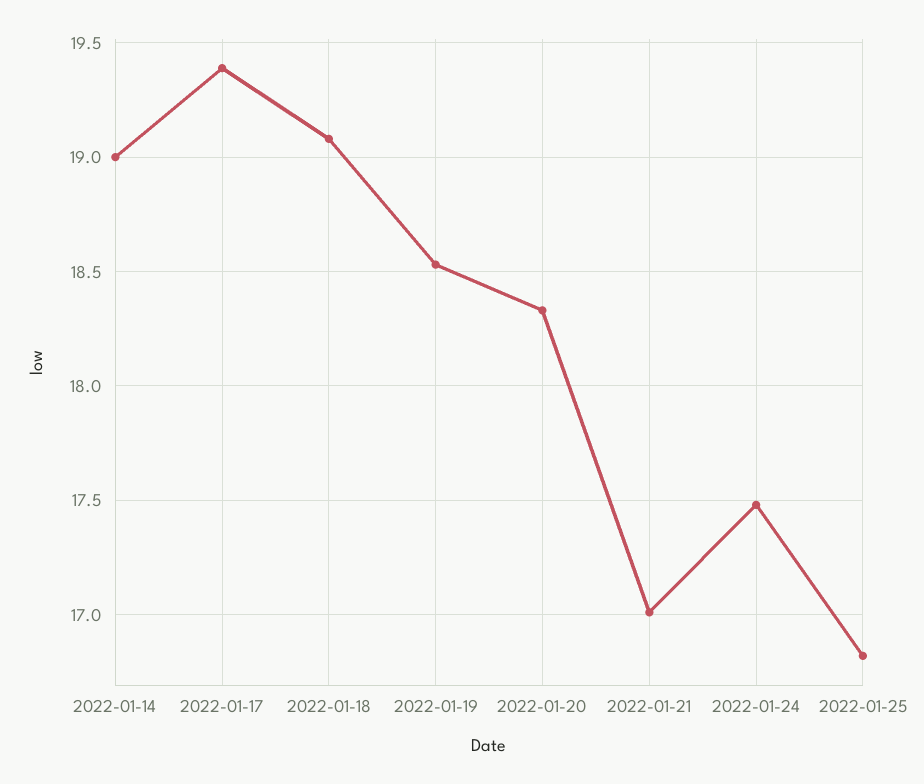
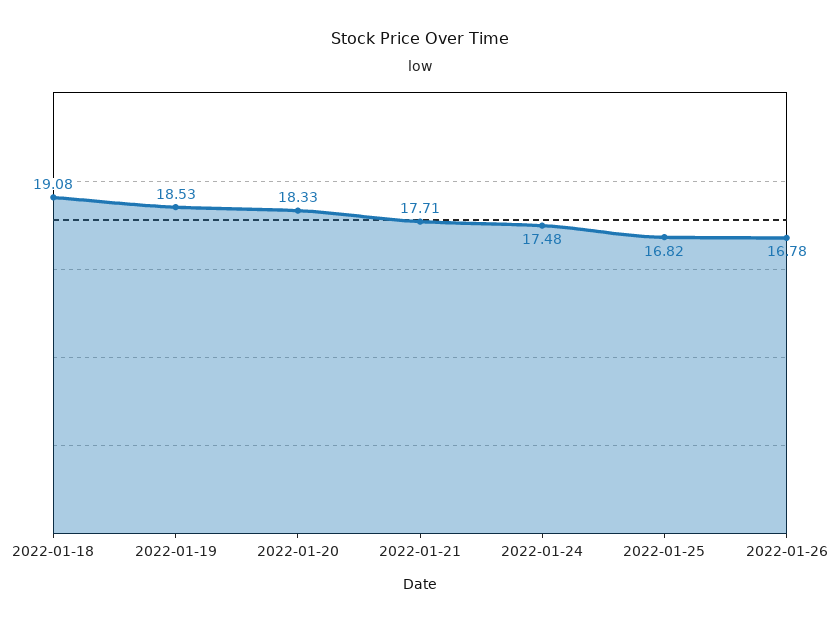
2022-01-14: 19 -> none
2022-01-17: 19.4 -> none
2022-01-21: 17 -> 17.71
2022-01-26: none -> 16.78

